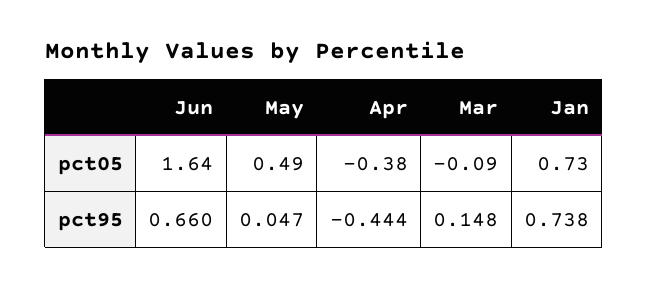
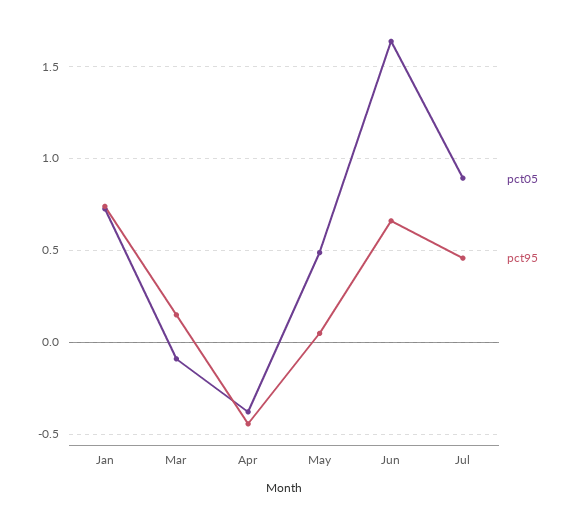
pct05, Jul: none -> 0.9
pct95, Jul: none -> 0.45

